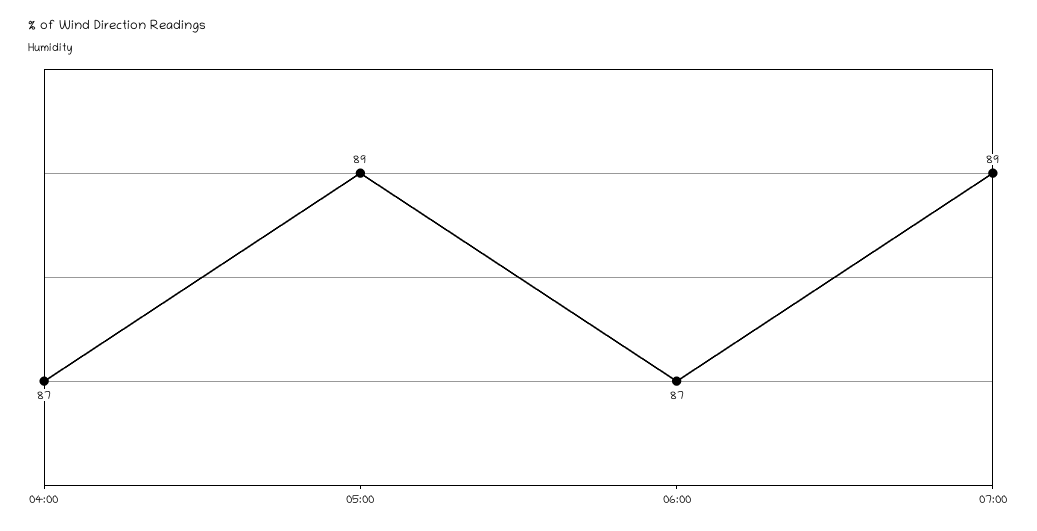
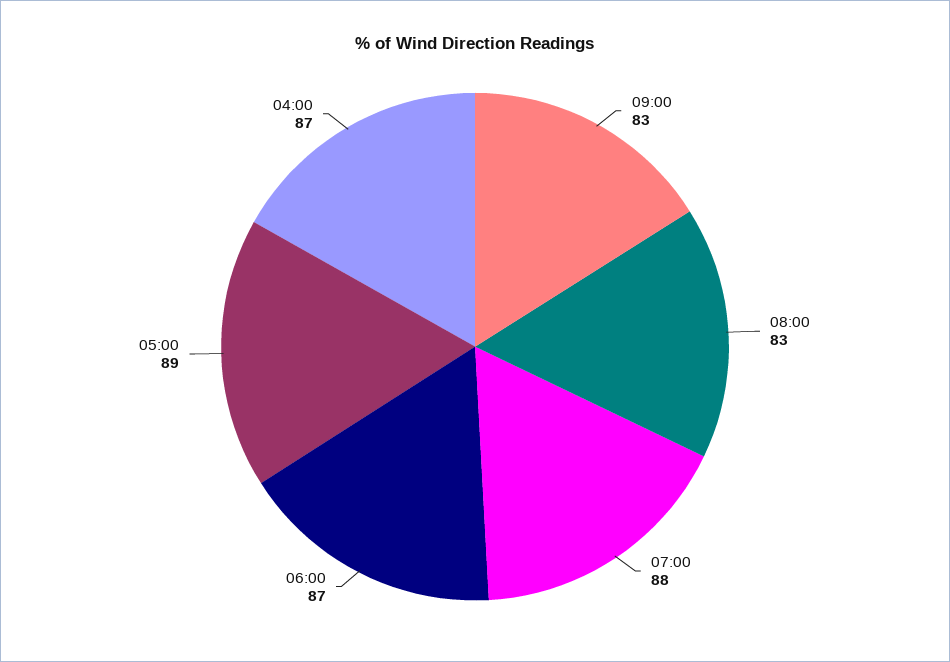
07:00: 89 -> 88
09:00: none -> 83
08:00: none -> 83

